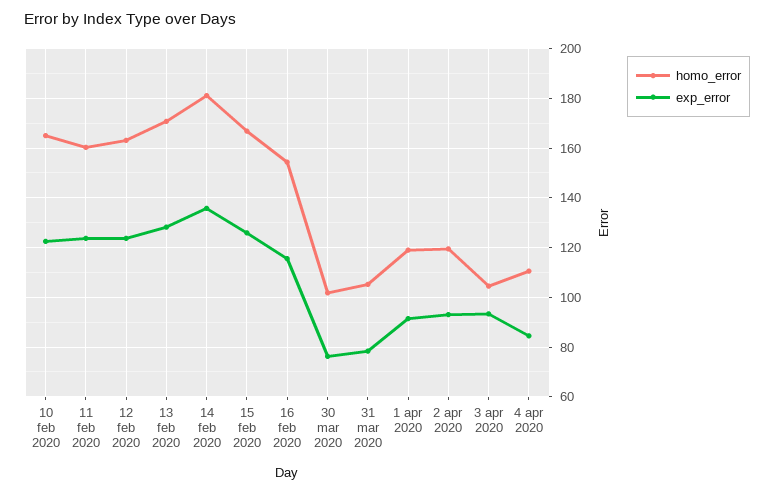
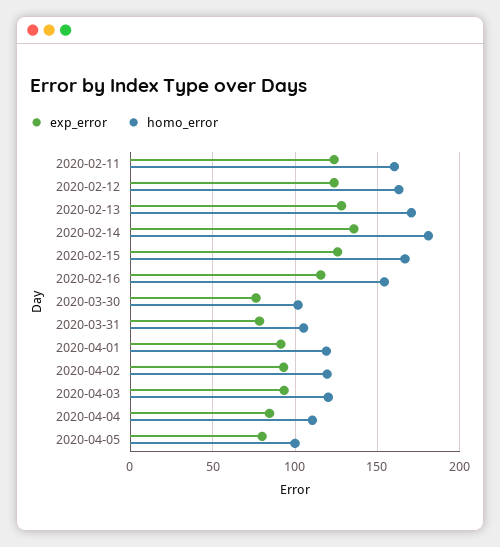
homo_error, 10 feb 2020: 165 -> none
exp_error, 10 feb 2020: 122.5 -> none
homo_error, 3 apr 2020: 105 -> 120
exp_error, 2020-04-05: none -> 80
homo_error, 2020-04-05: none -> 100

